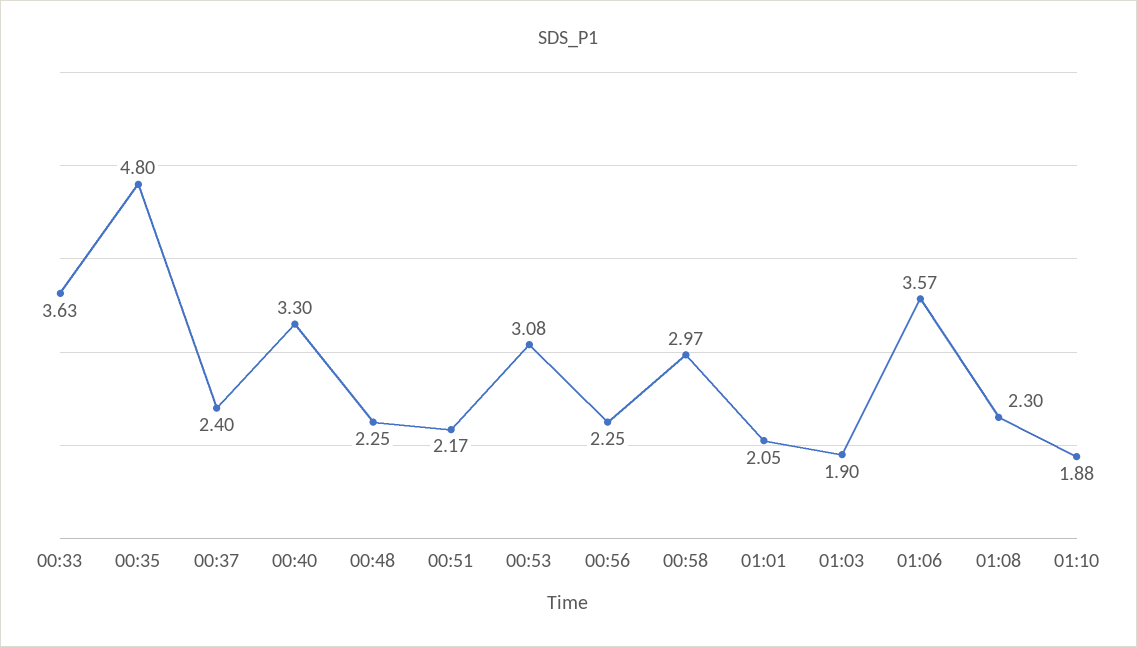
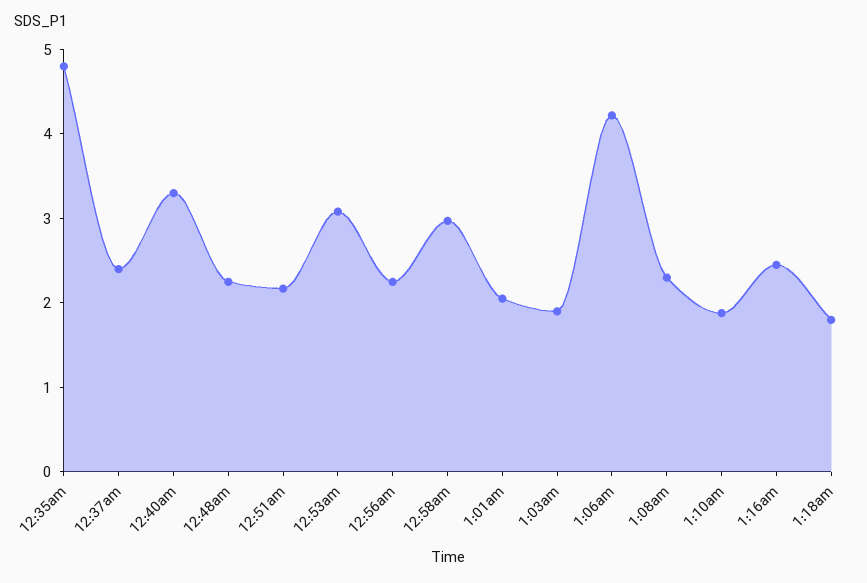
00:33: 3.63 -> none
01:06: 3.57 -> 4.2
1:16am: none -> 2.4
1:18am: none -> 1.8

